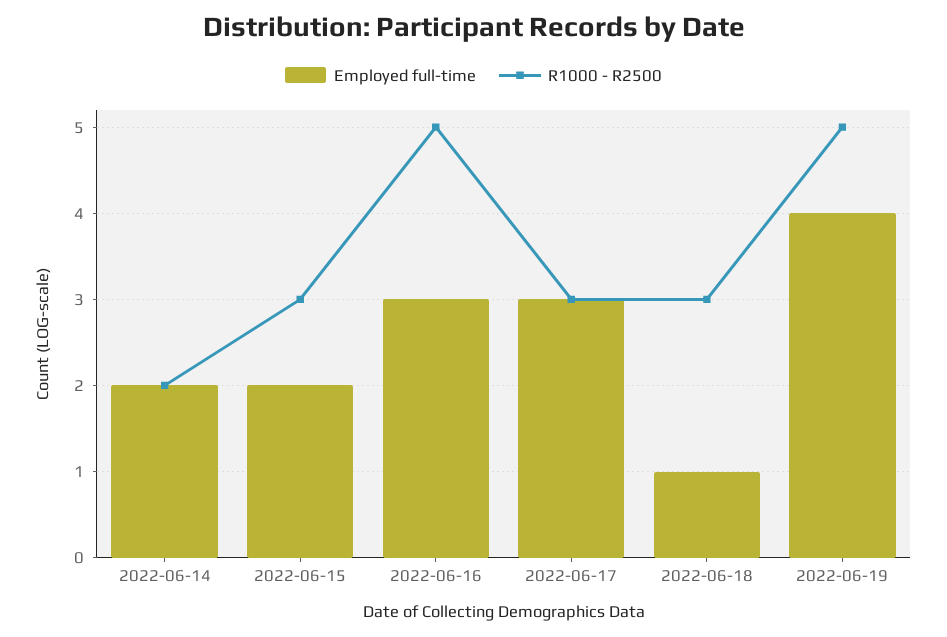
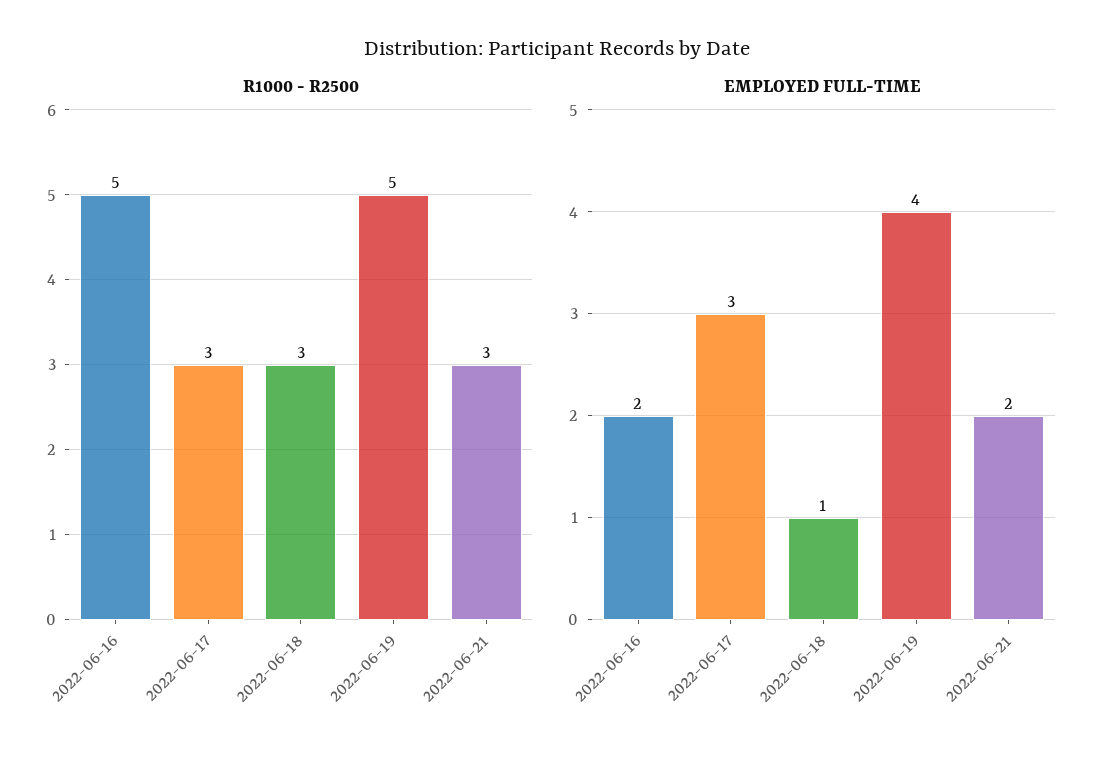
Employed full-time, 2022-06-14: 2 -> none
R1000 - R2500, 2022-06-14: 2 -> none
Employed full-time, 2022-06-15: 2 -> none
R1000 - R2500, 2022-06-15: 3 -> none
Employed full-time, 2022-06-16: 3 -> 2
R1000 - R2500, 2022-06-21: none -> 3
Employed full-time, 2022-06-21: none -> 2

